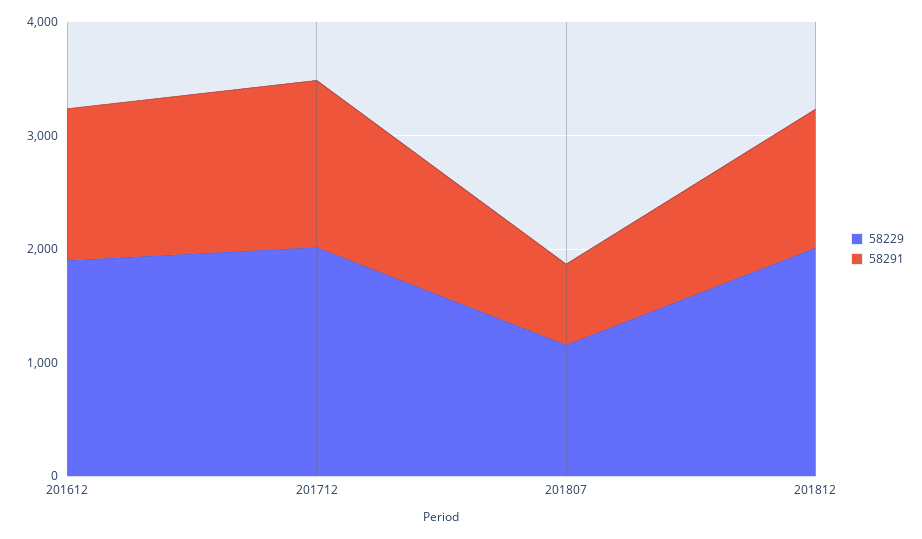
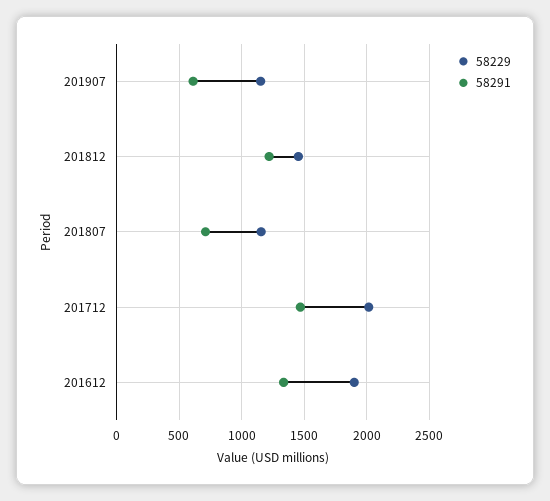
58229, 201812: 2000 -> 1450
58229, 201907: none -> 1150
58291, 201907: none -> 600

